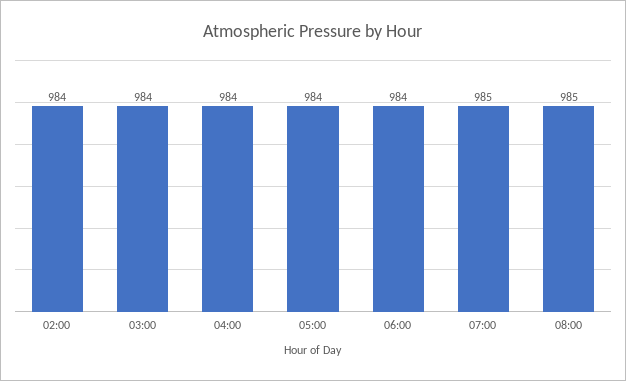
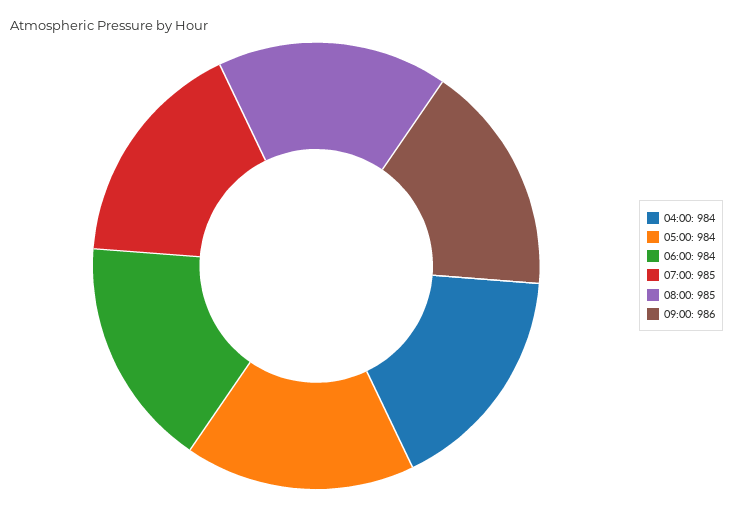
02:00: 984 -> none
03:00: 984 -> none
09:00: none -> 986

